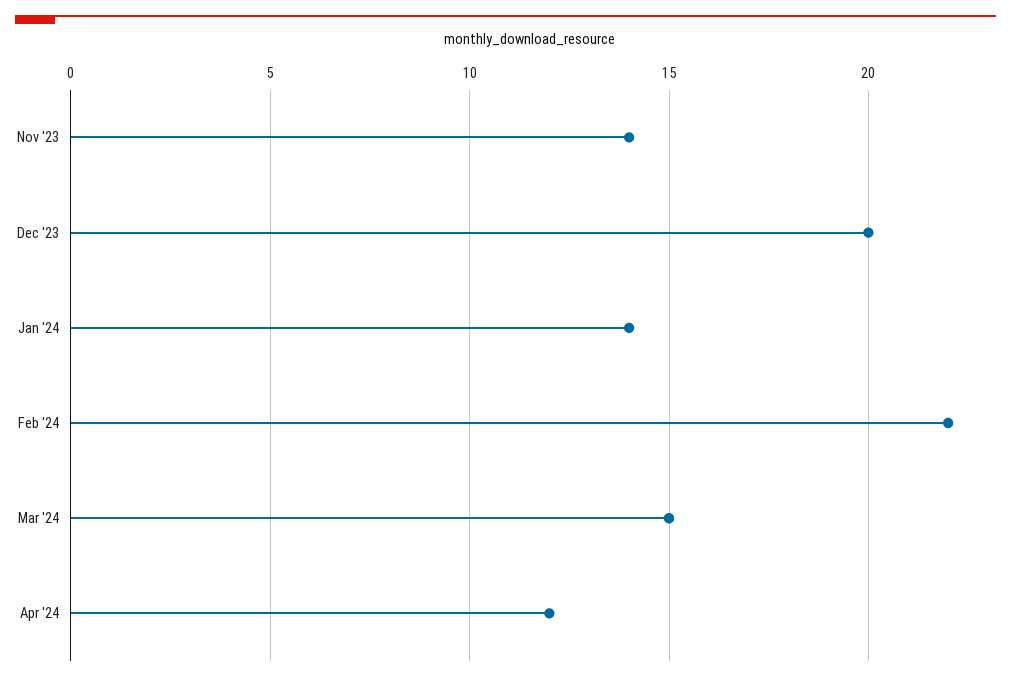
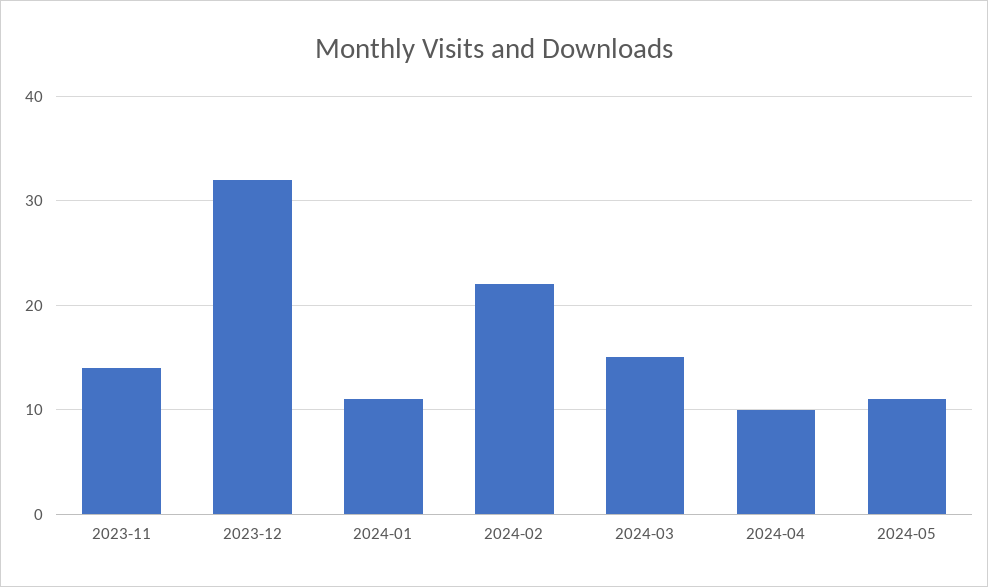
Dec '23: 20 -> 32
Jan '24: 14 -> 11
Apr '24: 12 -> 10
2024-05: none -> 11

